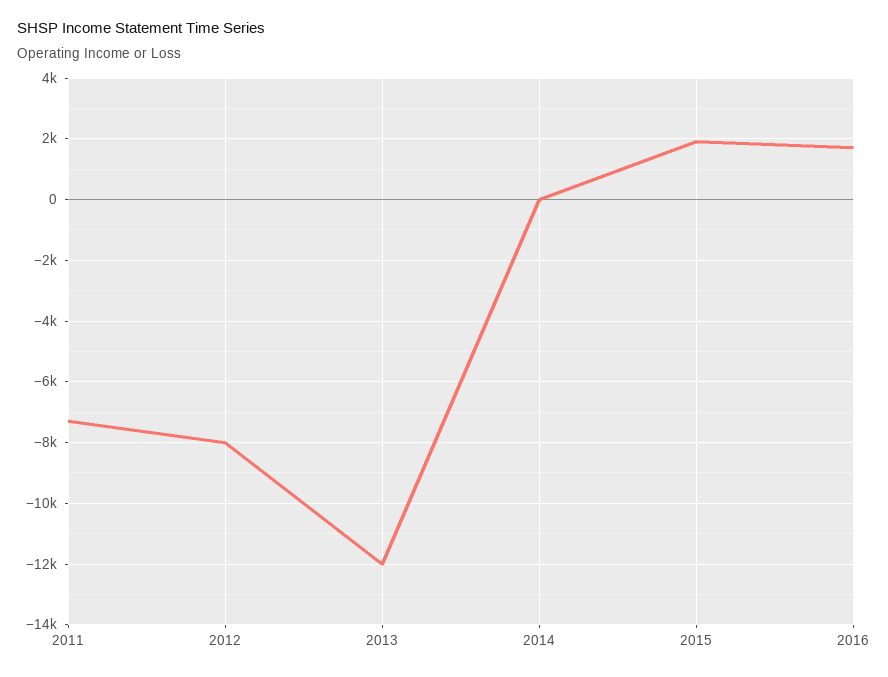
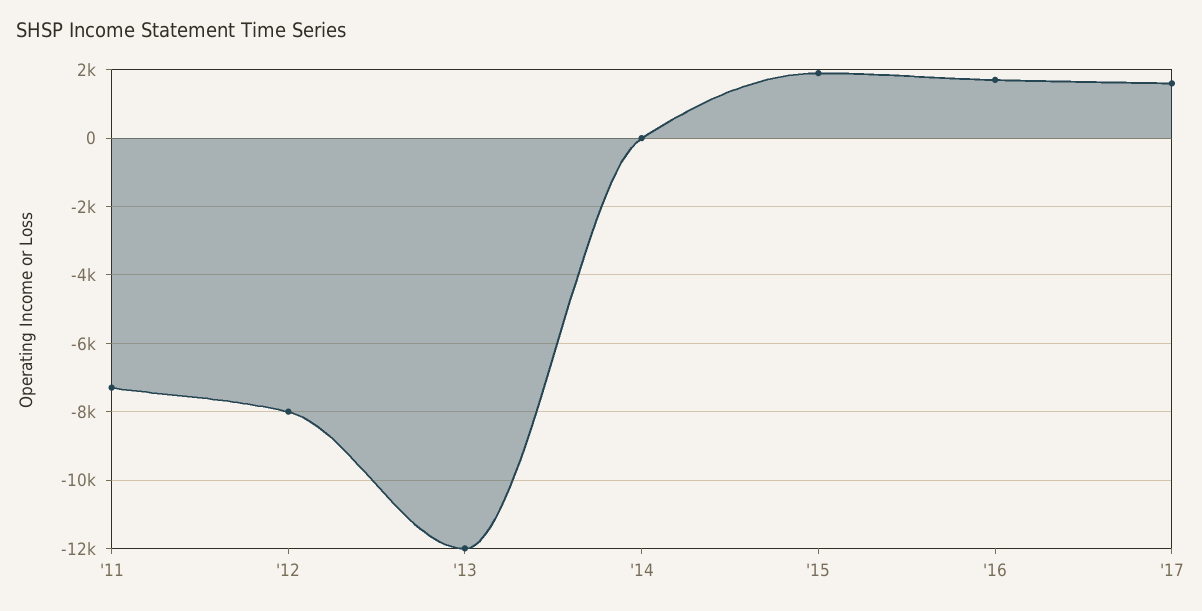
'17: none -> 1600

